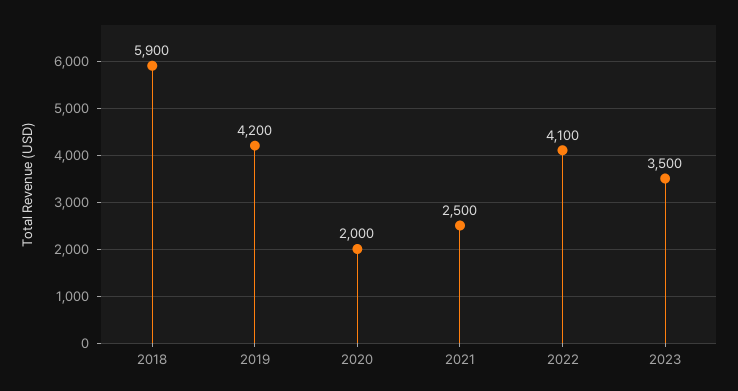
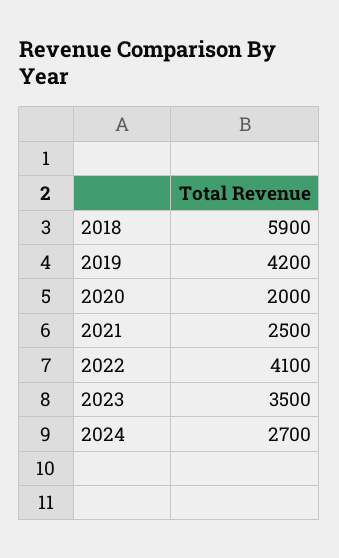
2024: none -> 2700

